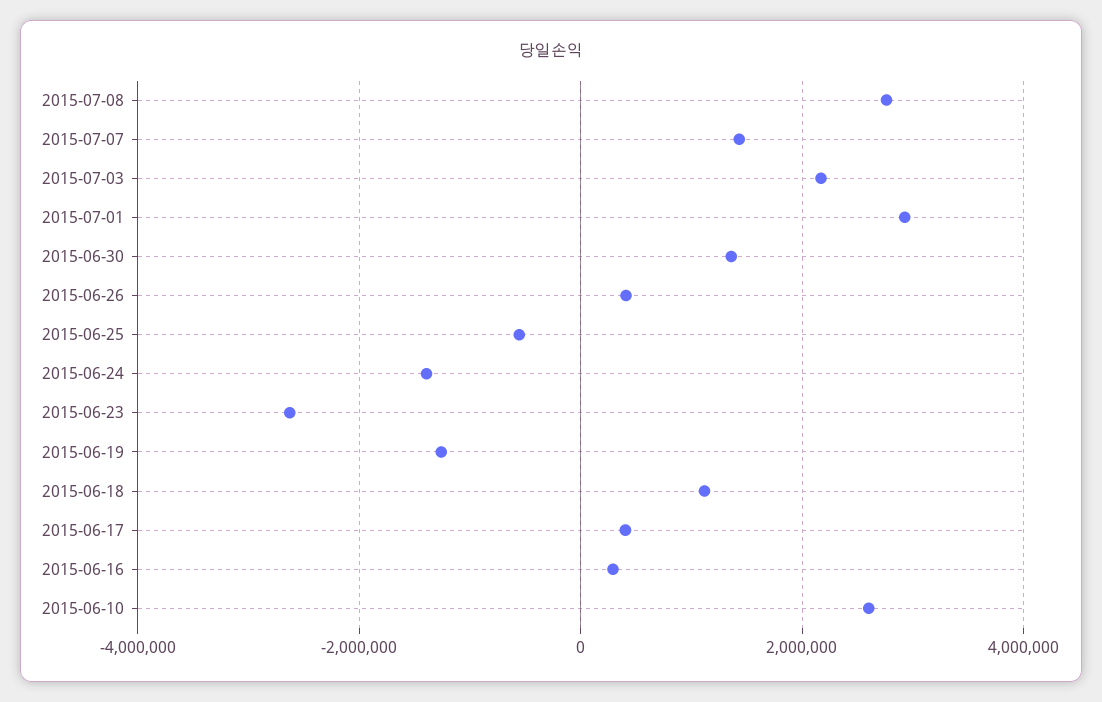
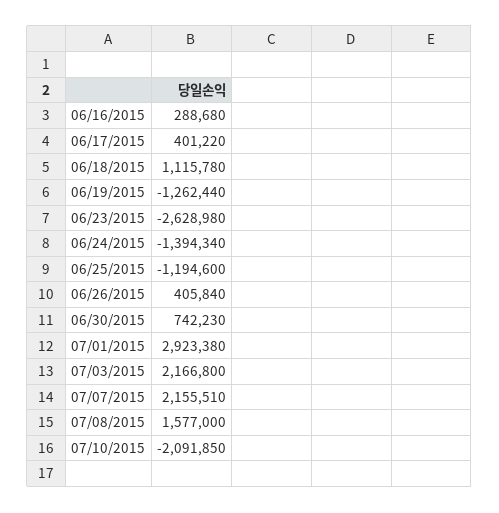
2015-07-08: 2800000 -> 1577000
2015-07-07: 1400000 -> 2155510
2015-06-30: 1400000 -> 742230
2015-06-25: -600000 -> -1194600
2015-06-10: 2600000 -> none
07/10/2015: none -> -2091850

